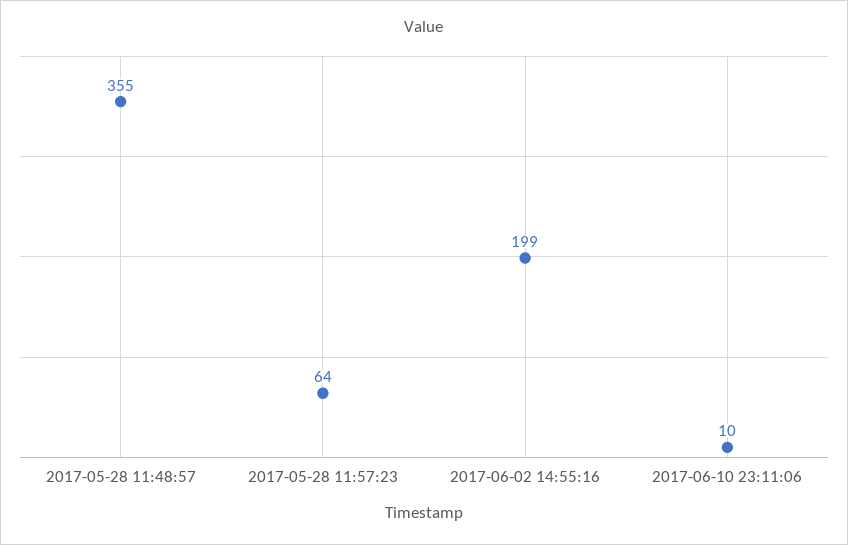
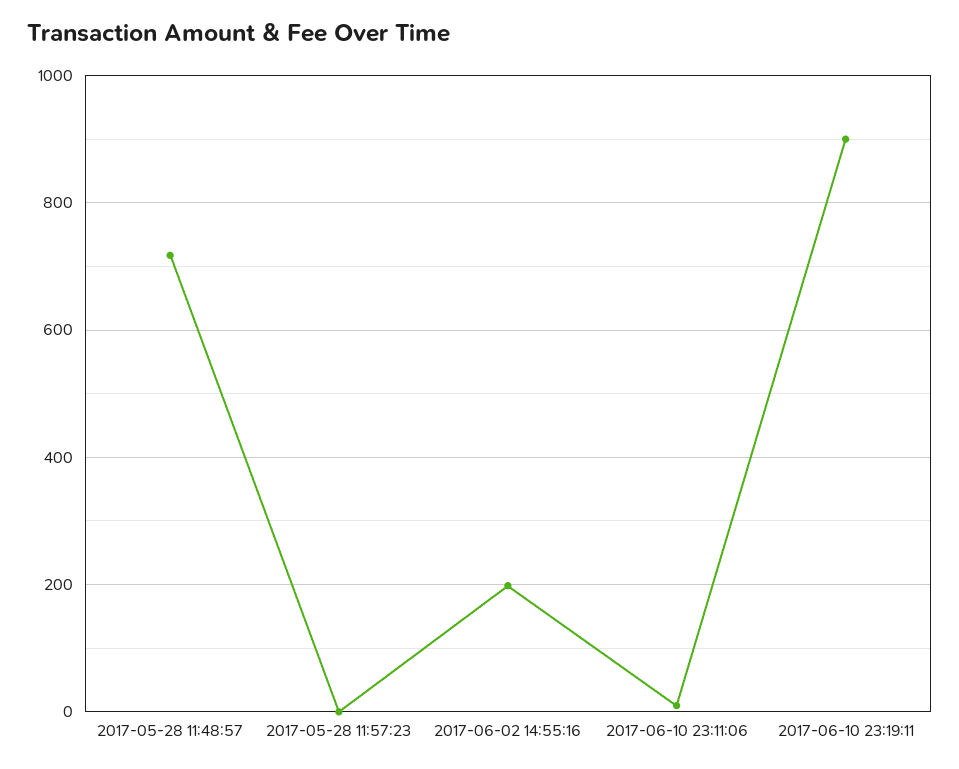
2017-05-28 11:48:57: 355 -> 720
2017-05-28 11:57:23: 64 -> 0
2017-06-10 23:19:11: none -> 900

